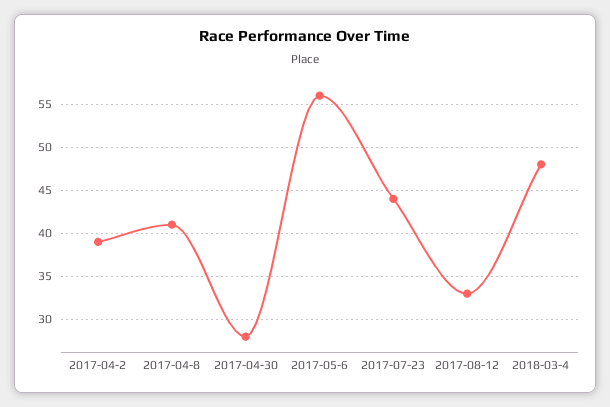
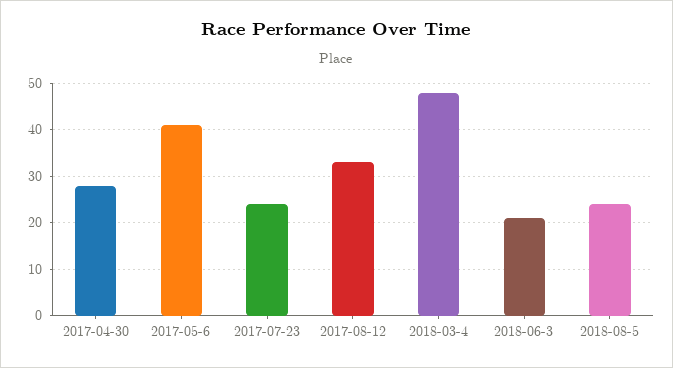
2017-04-2: 39 -> none
2017-04-8: 41 -> none
2017-05-6: 56 -> 40
2017-07-23: 44 -> 25
2018-06-3: none -> 20
2018-08-5: none -> 25

